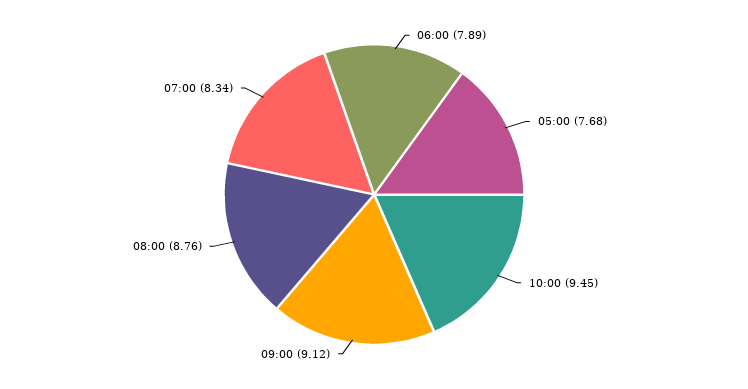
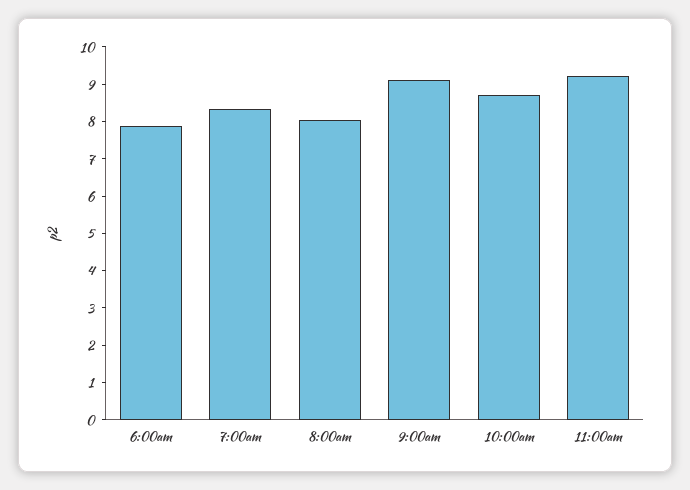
05:00: 7.68 -> none
10:00: 9.45 -> 8.75
08:00: 8.76 -> 8
11:00am: none -> 9.25

